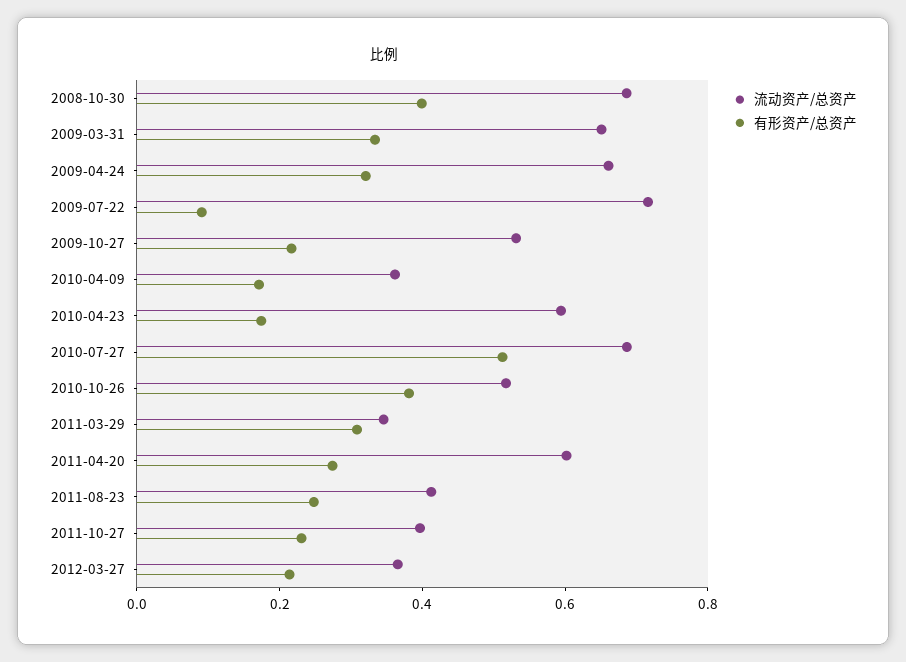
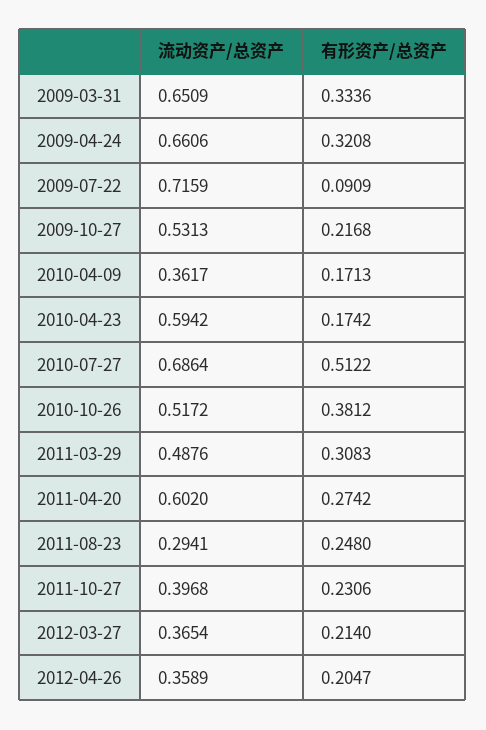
流动资产/总资产, 2008-10-30: 0.7 -> none
有形资产/总资产, 2008-10-30: 0.4 -> none
流动资产/总资产, 2011-03-29: 0.35 -> 0.4876
流动资产/总资产, 2011-08-23: 0.4 -> 0.2941
流动资产/总资产, 2012-04-26: none -> 0.3589
有形资产/总资产, 2012-04-26: none -> 0.2047

